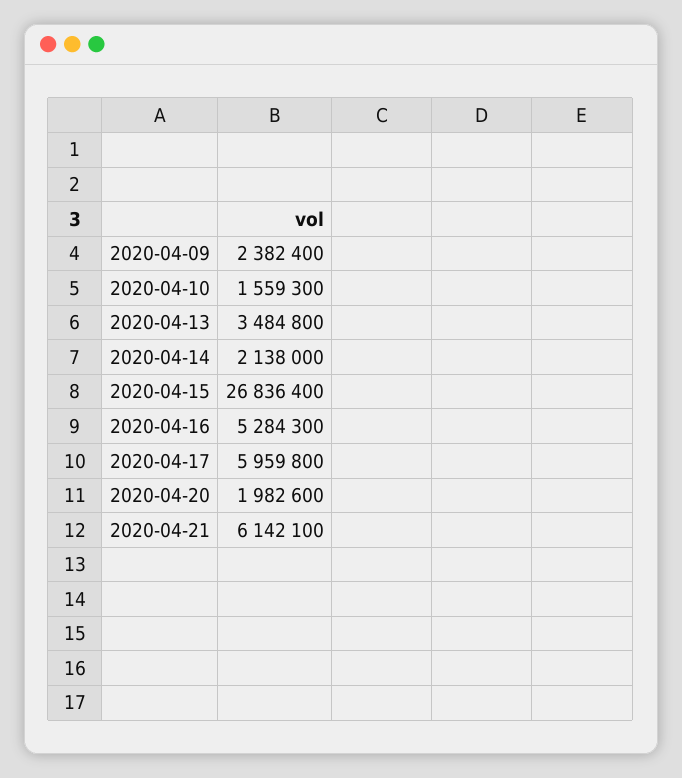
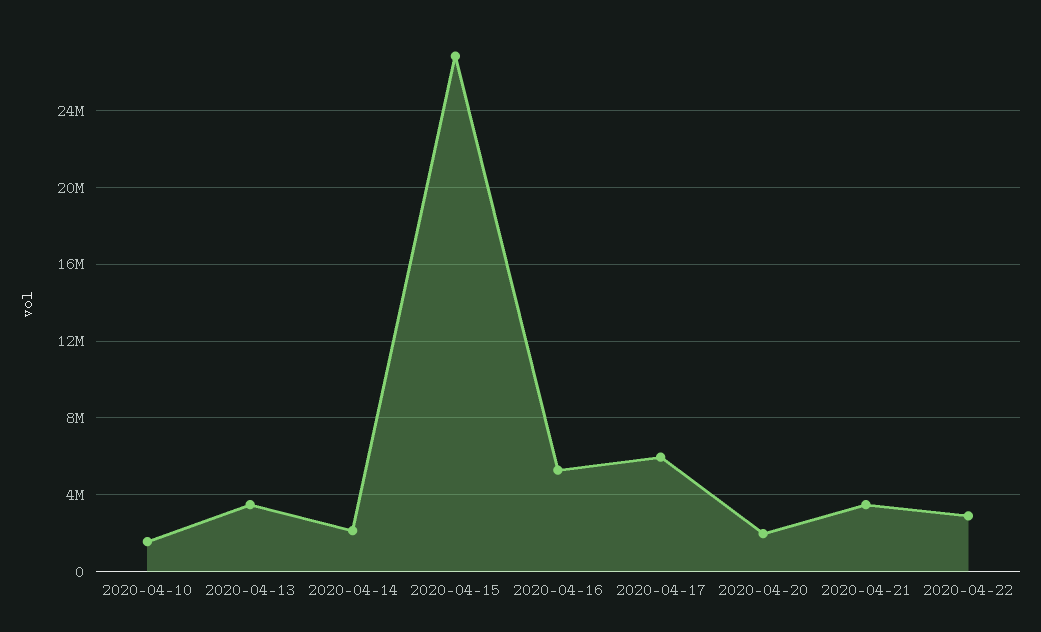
2020-04-09: 2382400 -> none
2020-04-21: 6142100 -> 3500000
2020-04-22: none -> 3000000

